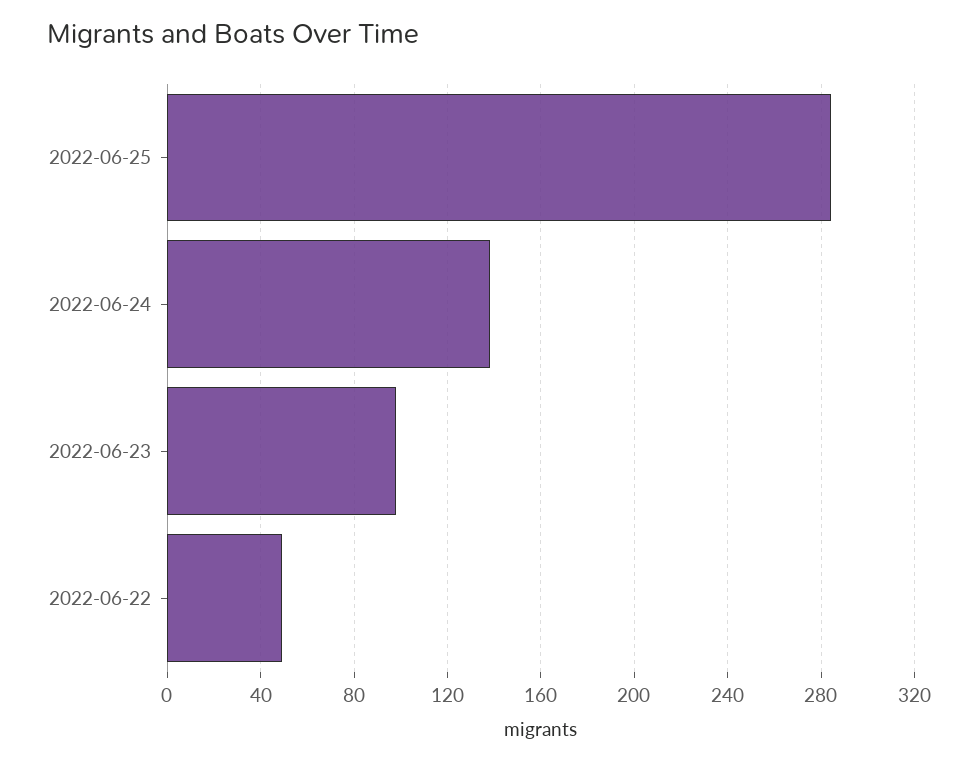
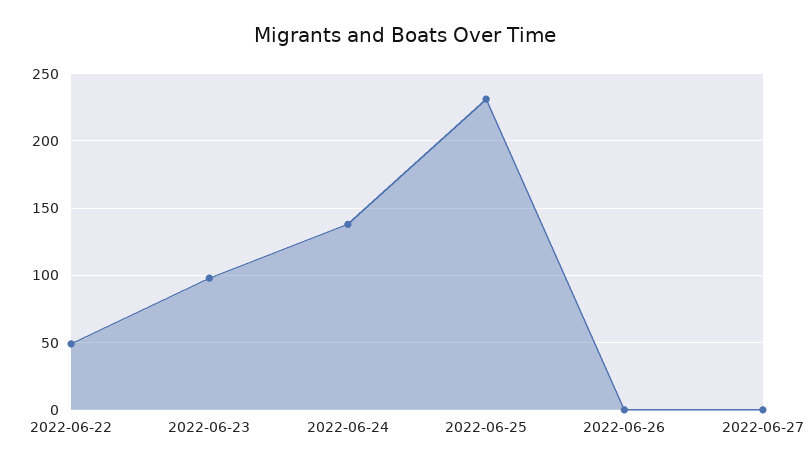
2022-06-25: 285 -> 230
2022-06-26: none -> 0
2022-06-27: none -> 0

